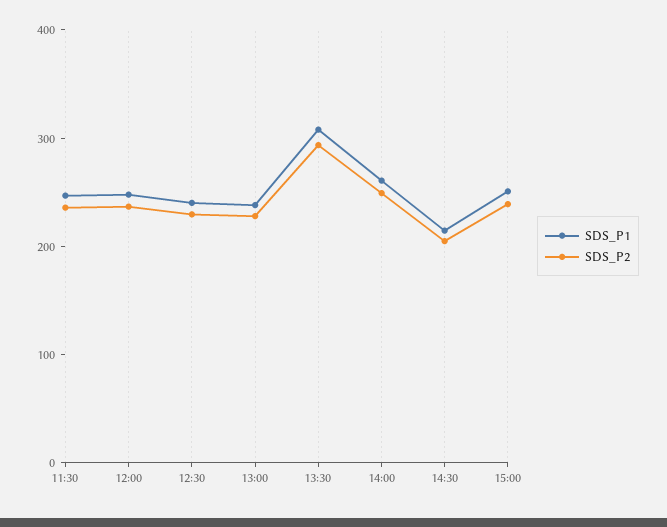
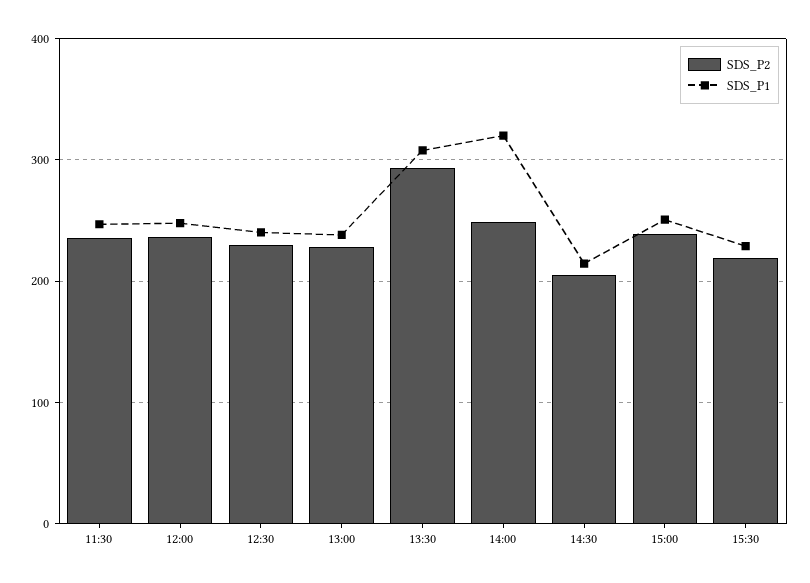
SDS_P1, 14:00: 260 -> 320
SDS_P2, 15:30: none -> 220
SDS_P1, 15:30: none -> 230

